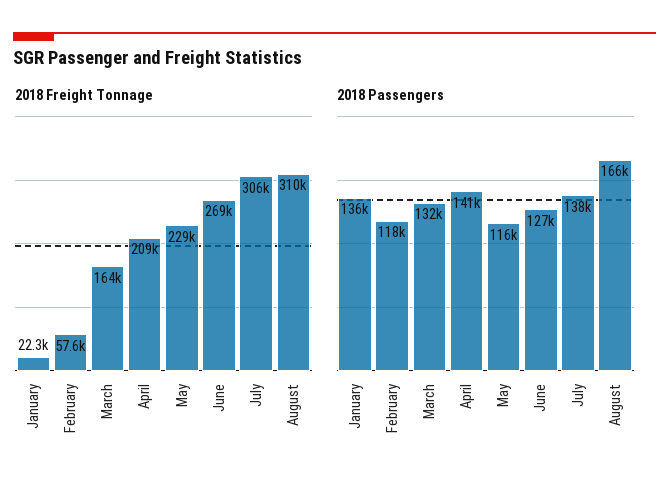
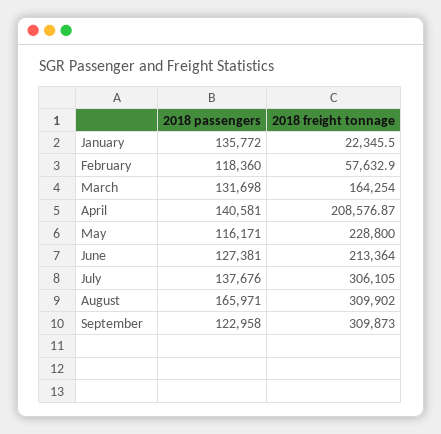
2018 Freight Tonnage, June: 269000 -> 213364
2018 Passengers, September: none -> 122958
2018 Freight Tonnage, September: none -> 309873

